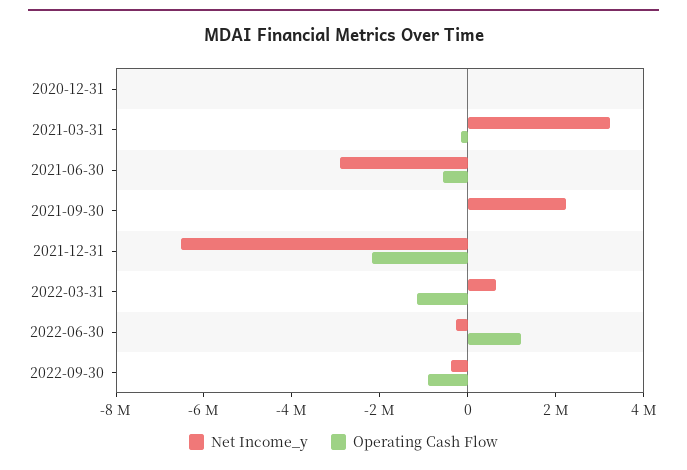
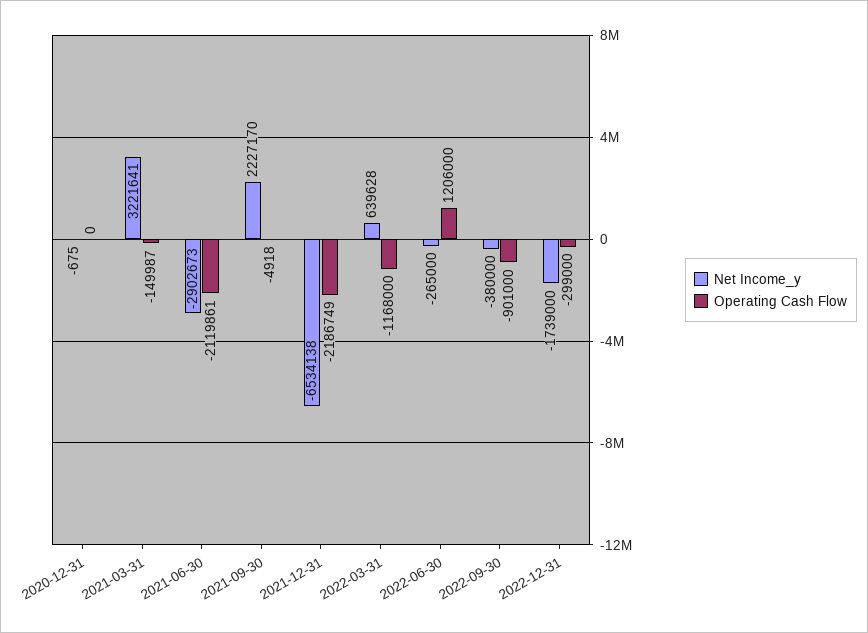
Operating Cash Flow, 2021-06-30: -500000 -> -2119861
Net Income_y, 2022-12-31: none -> -1739000
Operating Cash Flow, 2022-12-31: none -> -299000

